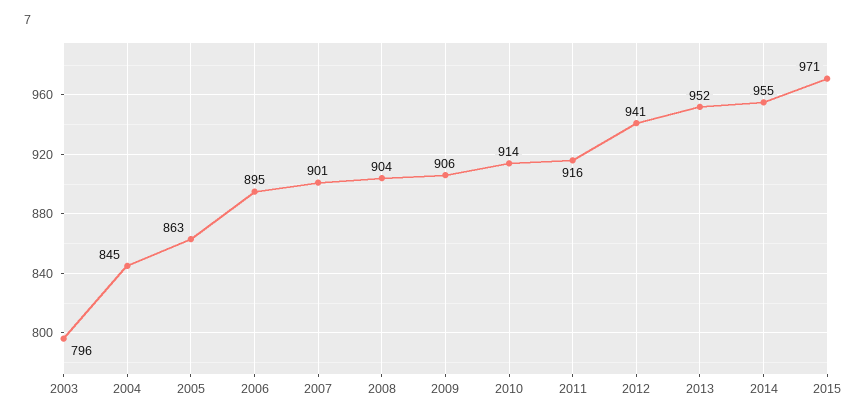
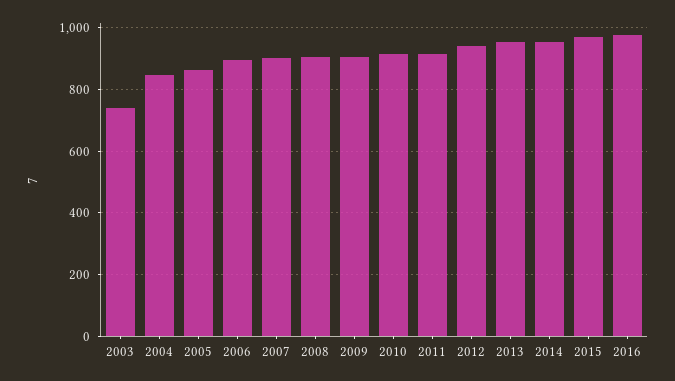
2003: 796 -> 740
2016: none -> 980

